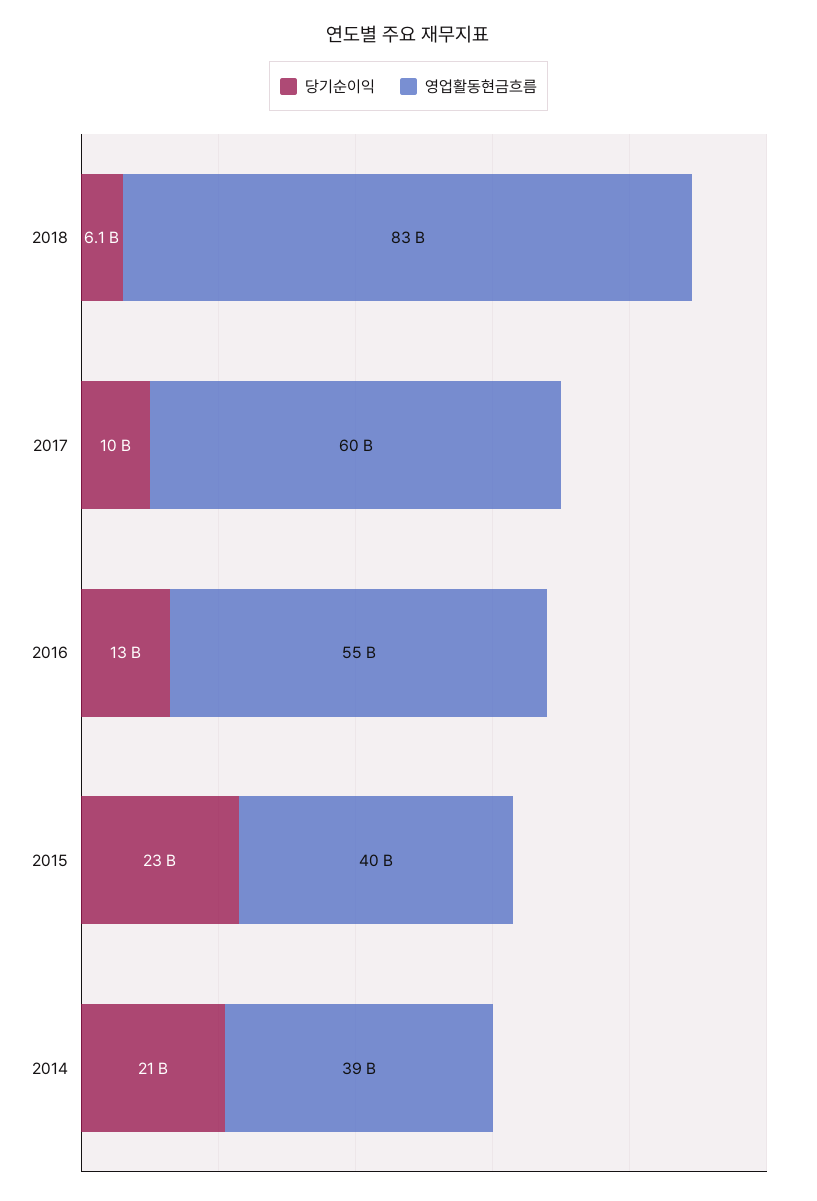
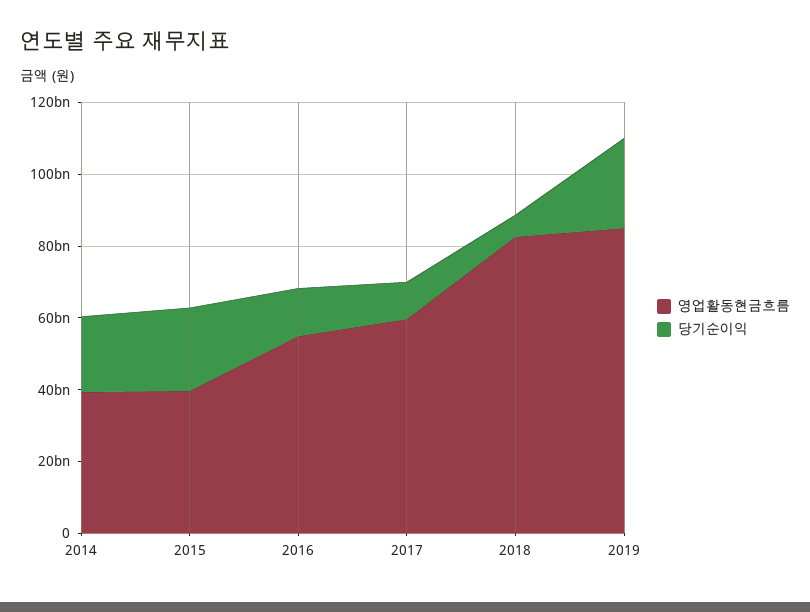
영업활동현금흐름, 2019: none -> 85000000000
당기순이익, 2019: none -> 25000000000

